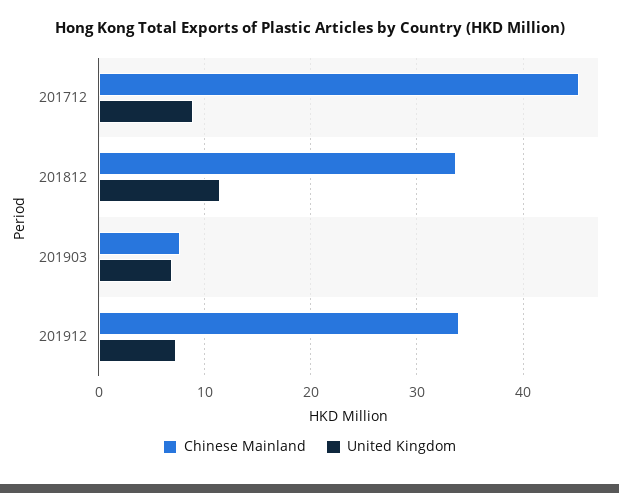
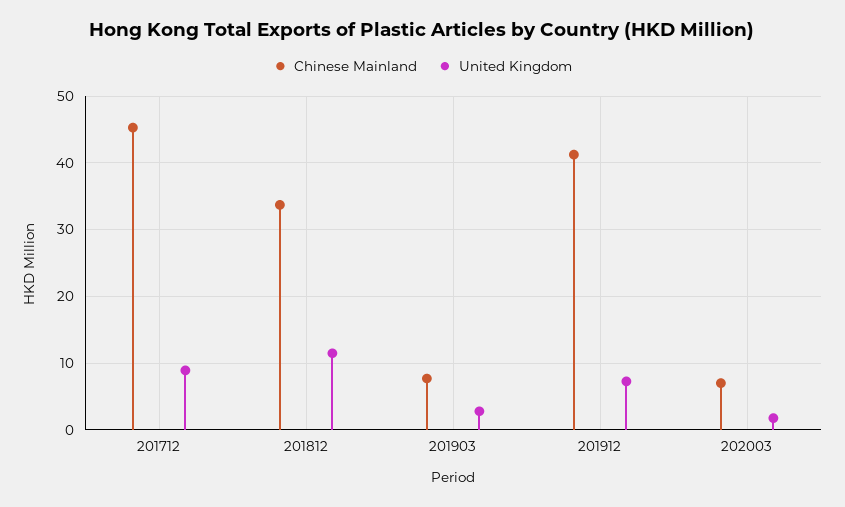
United Kingdom, 201903: 7 -> 3
Chinese Mainland, 201912: 34 -> 41
Chinese Mainland, 202003: none -> 7
United Kingdom, 202003: none -> 2

